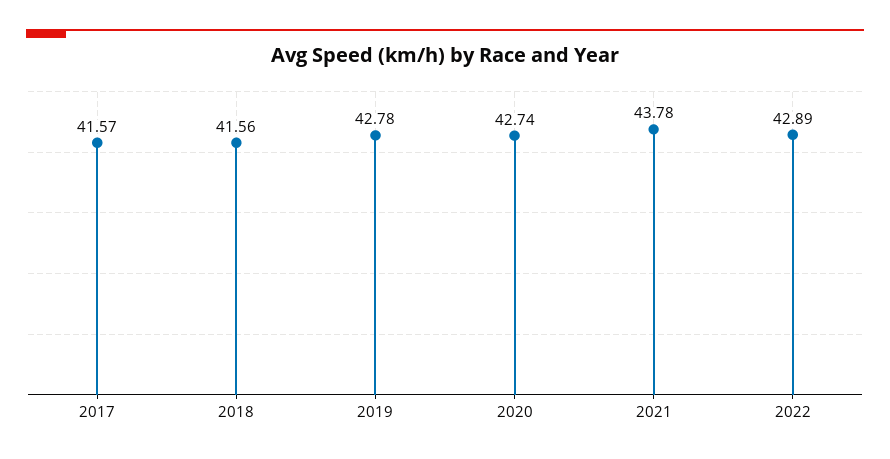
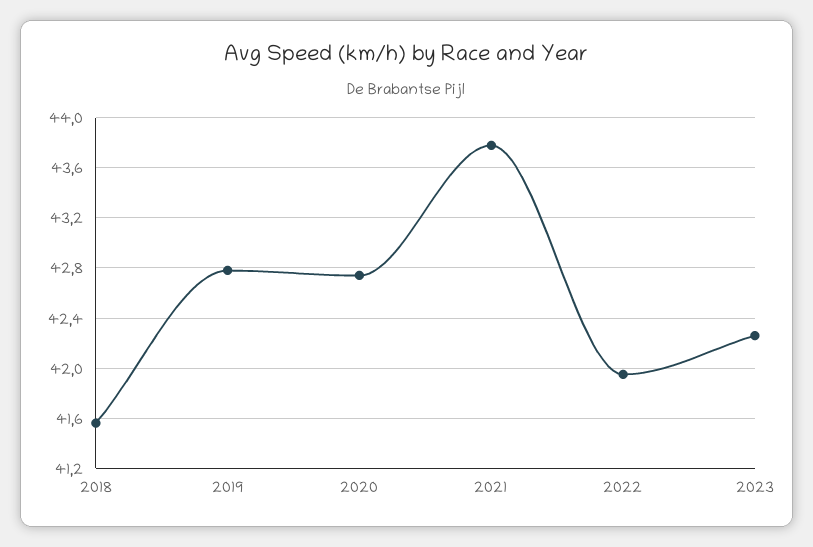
2017: 41.57 -> none
2022: 42.89 -> 41.95
2023: none -> 42.25

